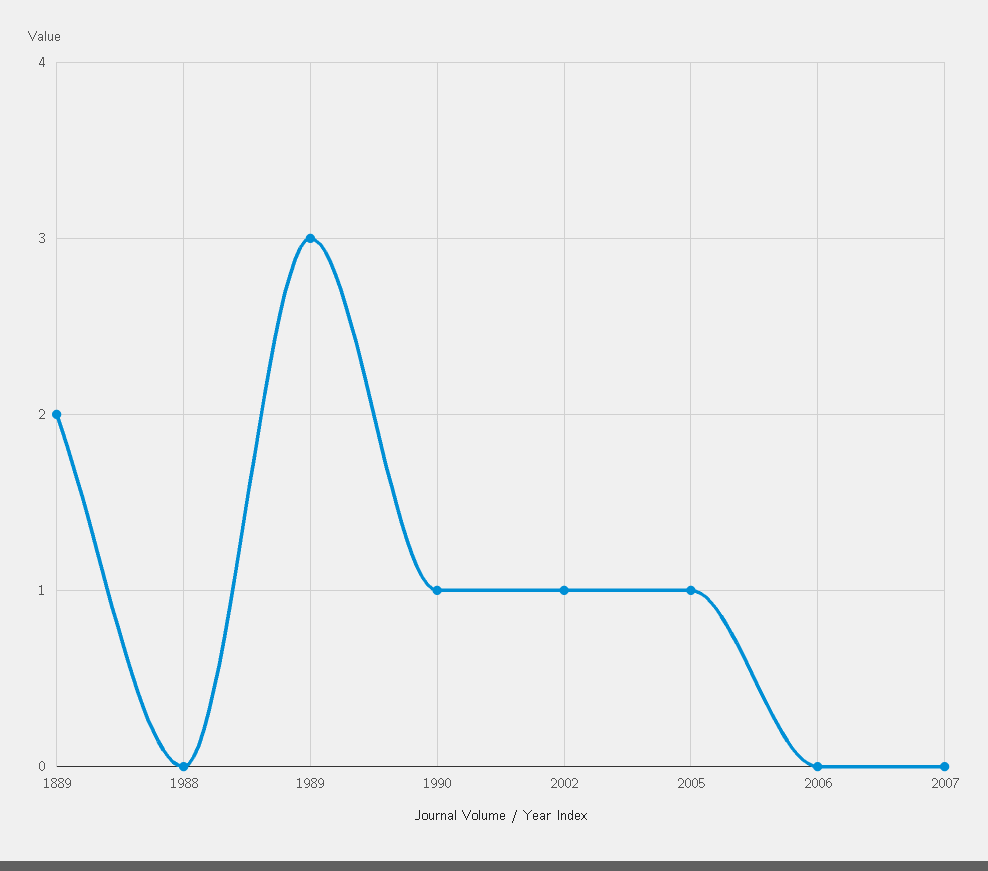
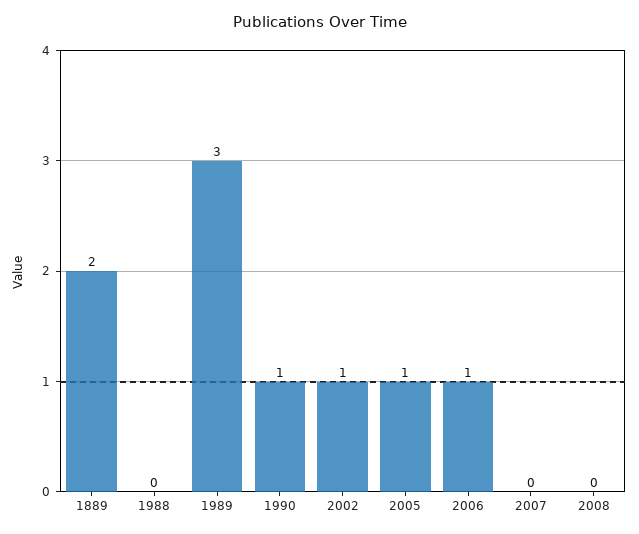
2006: 0 -> 1
2008: none -> 0

